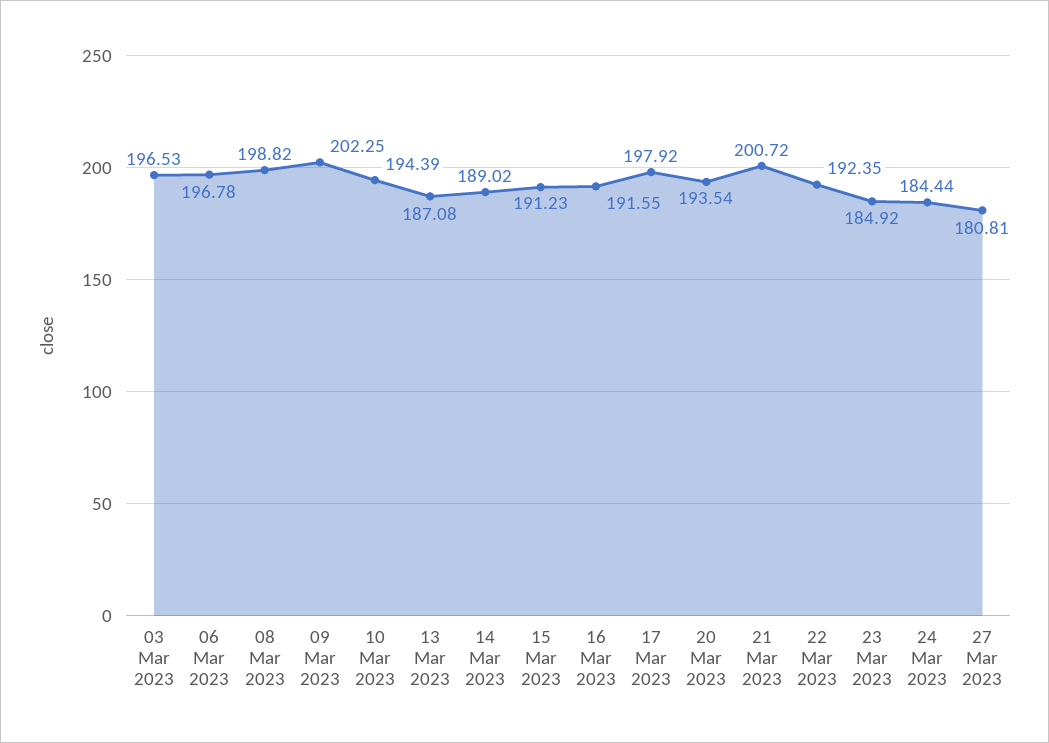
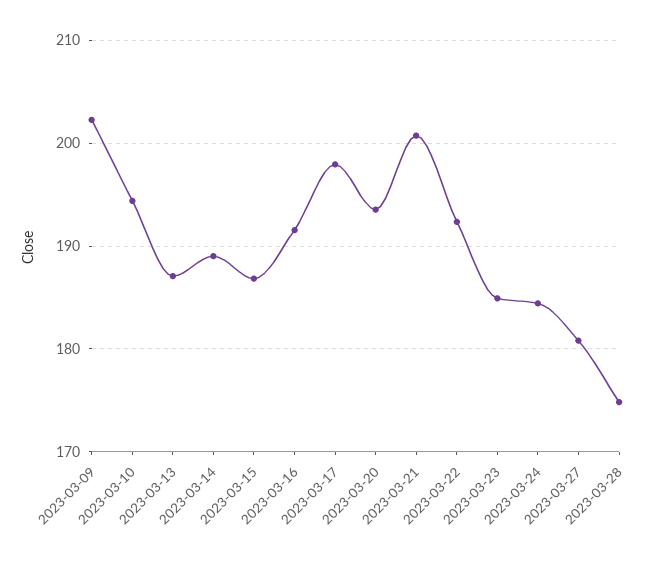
03 Mar 2023: 196.53 -> none
06 Mar 2023: 196.78 -> none
08 Mar 2023: 198.82 -> none
15 Mar 2023: 191.23 -> 187
2023-03-28: none -> 175

